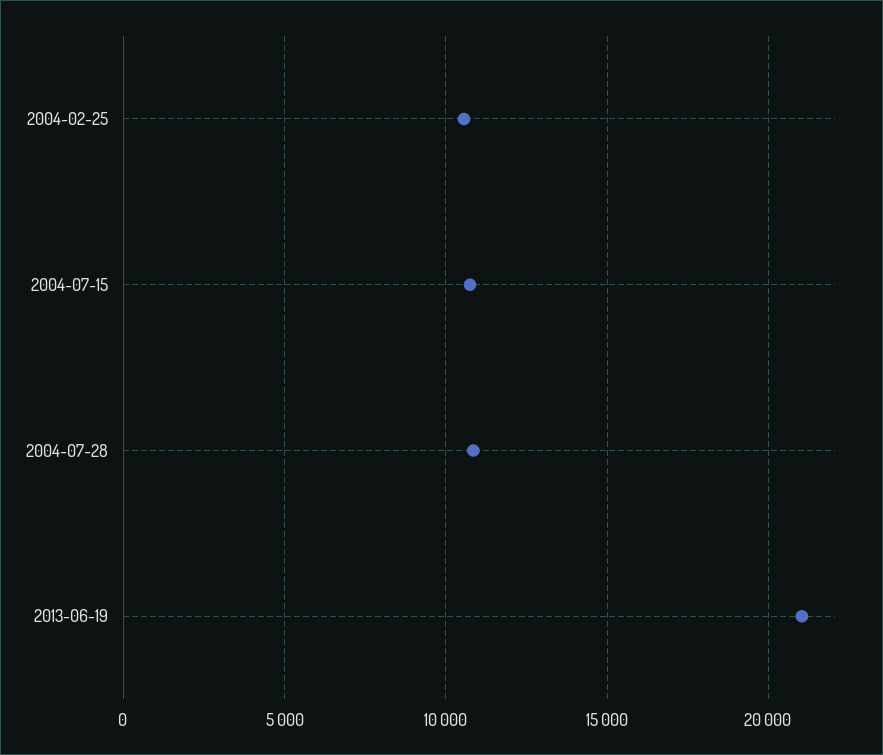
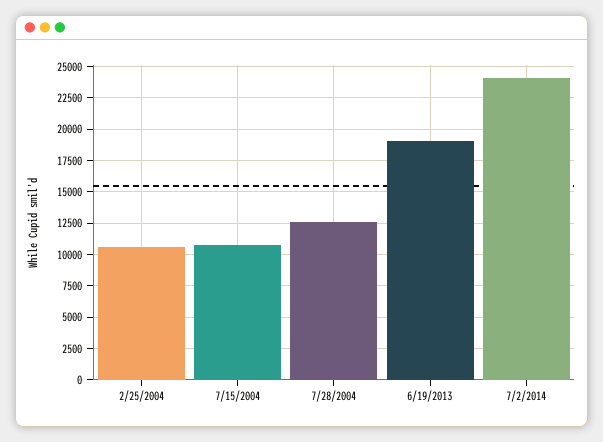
2004-07-28: 11000 -> 12500
2013-06-19: 21000 -> 19000
7/2/2014: none -> 24000

